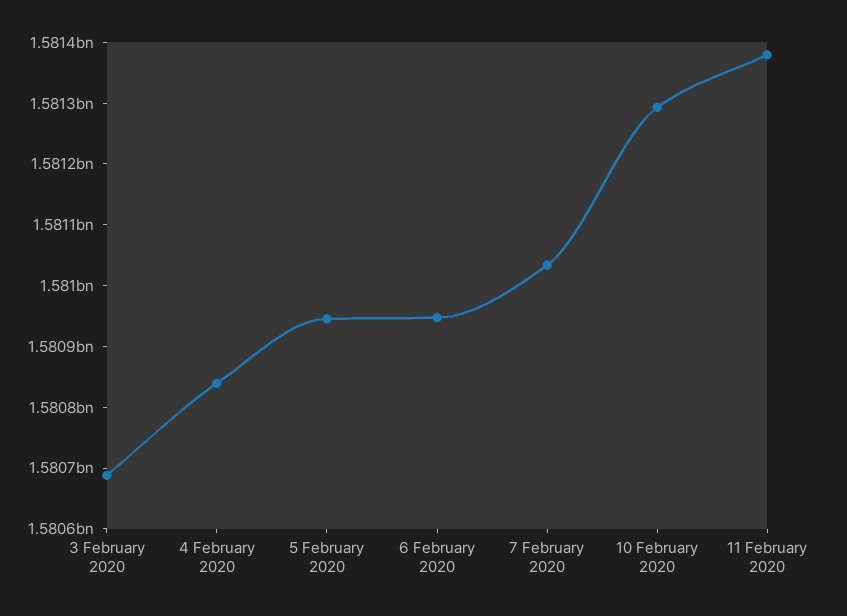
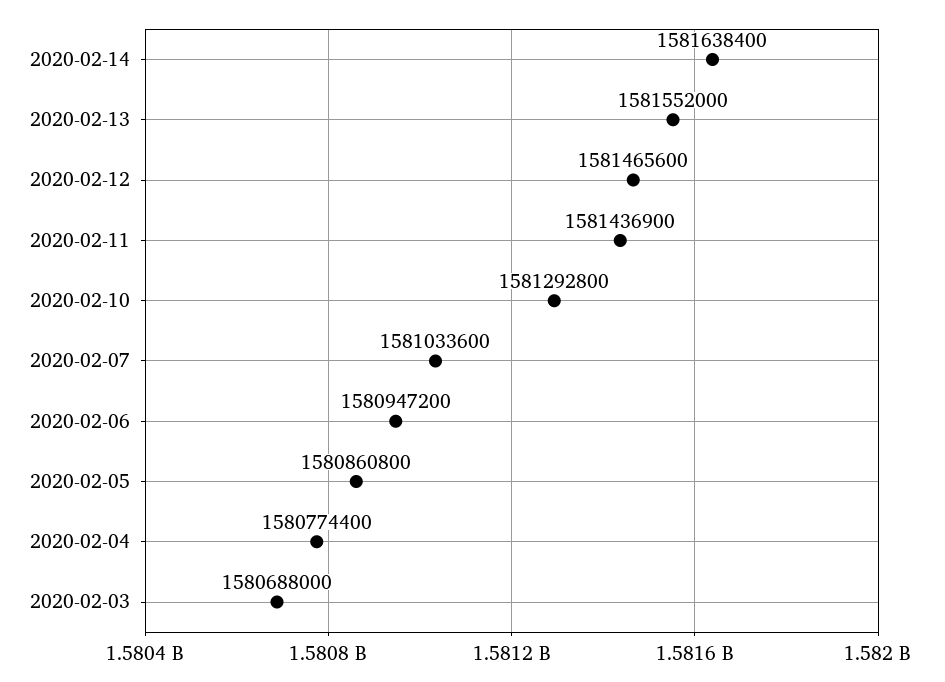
4 February 2020: 1580840000 -> 1580774400
5 February 2020: 1580940000 -> 1580860800
11 February 2020: 1581380000 -> 1581436900
2020-02-14: none -> 1581638400
2020-02-13: none -> 1581552000
2020-02-12: none -> 1581465600

